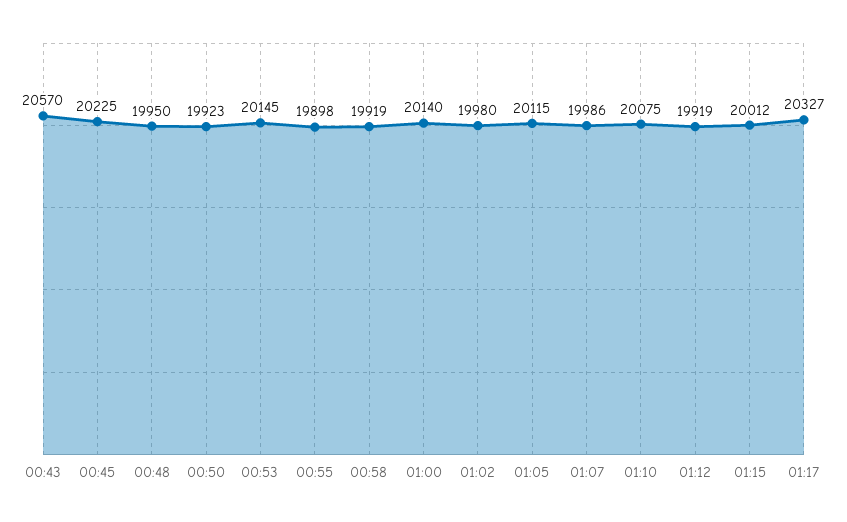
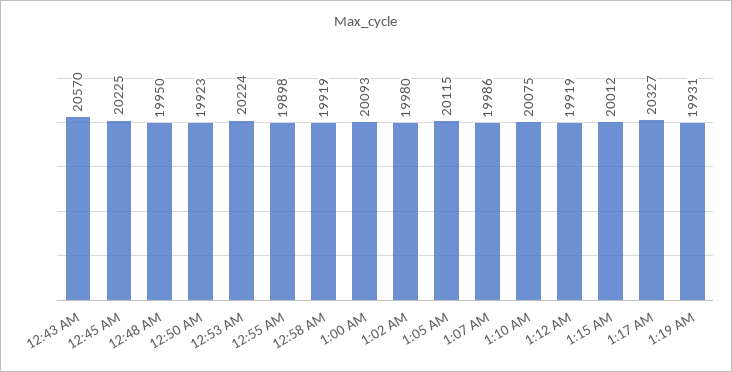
00:53: 20145 -> 20224
01:00: 20140 -> 20093
1:19 AM: none -> 19931

